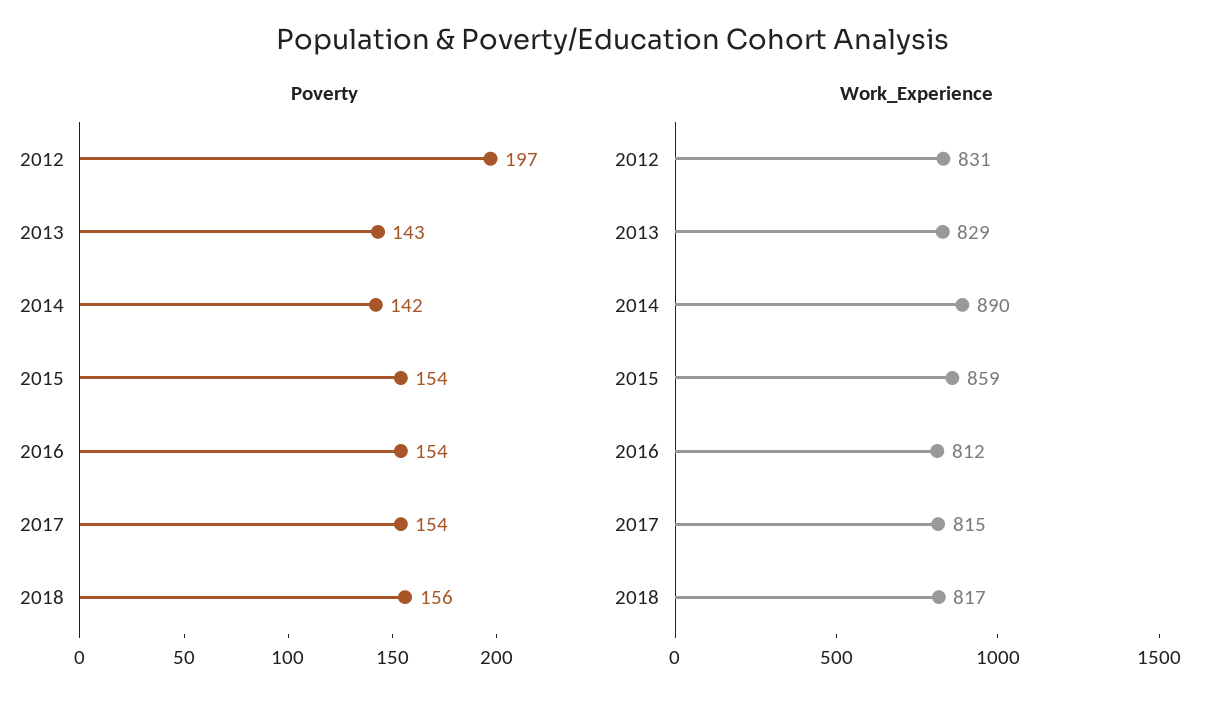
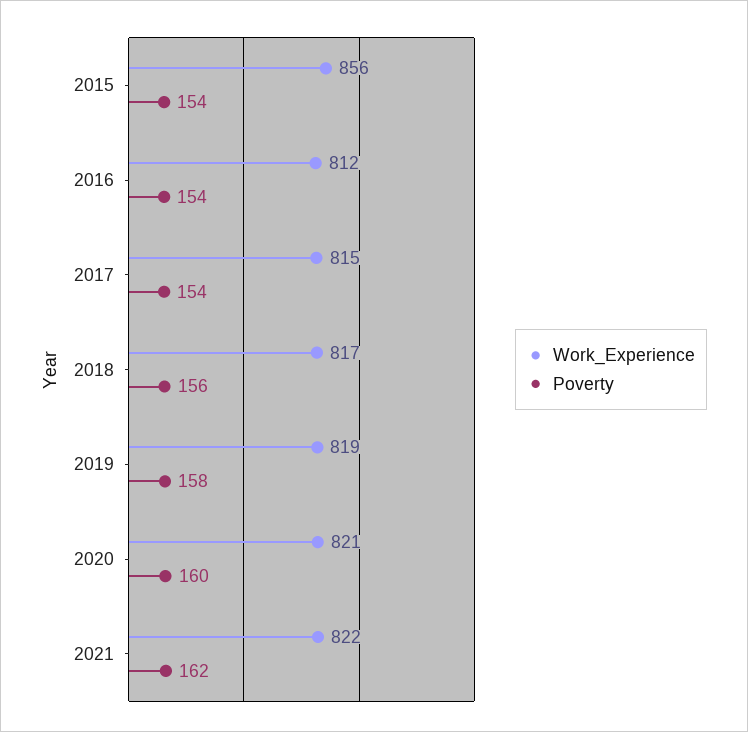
Poverty, 2012: 197 -> none
Poverty, 2013: 143 -> none
Poverty, 2014: 142 -> none
Work_Experience, 2012: 831 -> none
Work_Experience, 2013: 829 -> none
Work_Experience, 2014: 890 -> none
Work_Experience, 2015: 859 -> 856
Work_Experience, 2019: none -> 819
Poverty, 2019: none -> 158
Work_Experience, 2020: none -> 821
Poverty, 2020: none -> 160
Work_Experience, 2021: none -> 822
Poverty, 2021: none -> 162

